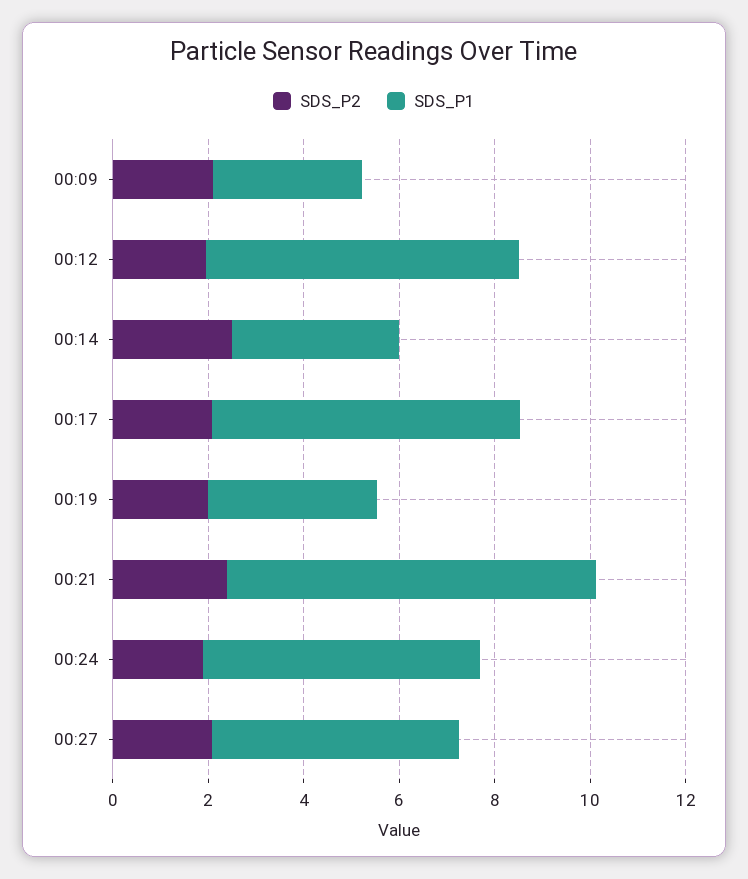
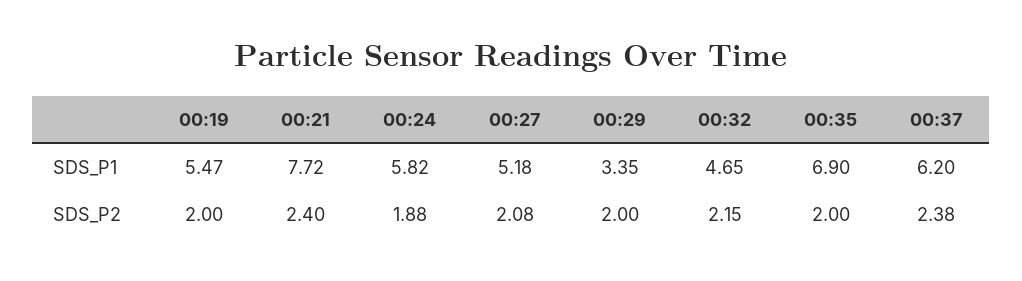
SDS_P2, 00:09: 2 -> none
SDS_P1, 00:09: 3 -> none
SDS_P2, 00:12: 2 -> none
SDS_P1, 00:12: 6.5 -> none
SDS_P2, 00:14: 2.5 -> none
SDS_P1, 00:14: 3.5 -> none
SDS_P2, 00:17: 2 -> none
SDS_P1, 00:17: 6.5 -> none
SDS_P1, 00:19: 3.5 -> 5.47
SDS_P1, 00:29: none -> 3.35
SDS_P1, 00:32: none -> 4.65
SDS_P1, 00:35: none -> 6.9
SDS_P1, 00:37: none -> 6.2
SDS_P2, 00:29: none -> 2
SDS_P2, 00:32: none -> 2.15
SDS_P2, 00:35: none -> 2
SDS_P2, 00:37: none -> 2.38

